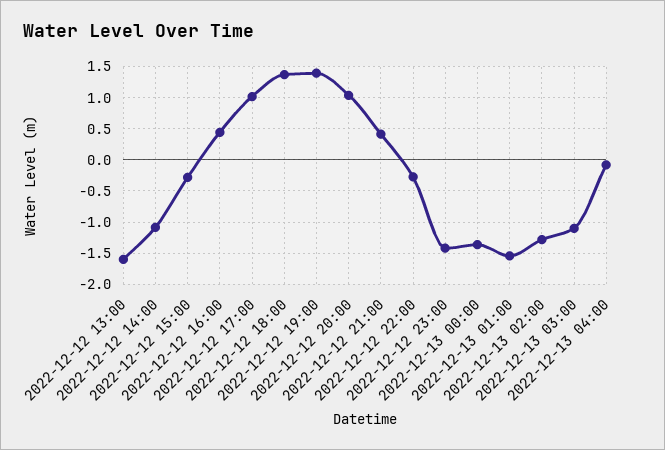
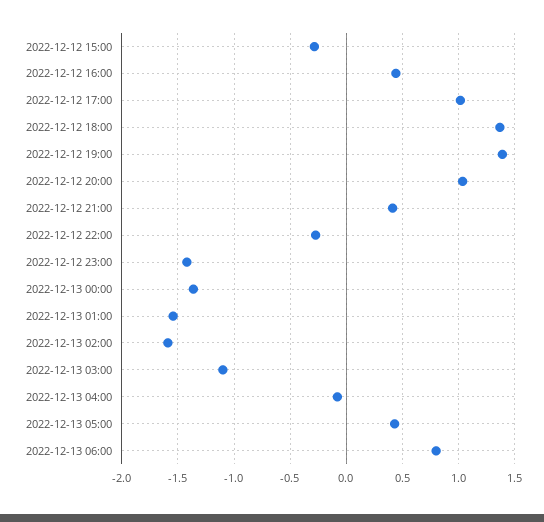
2022-12-12 13:00: -1.6 -> none
2022-12-12 14:00: -1.1 -> none
2022-12-13 02:00: -1.3 -> -1.6
2022-12-13 05:00: none -> 0.4
2022-12-13 06:00: none -> 0.8

